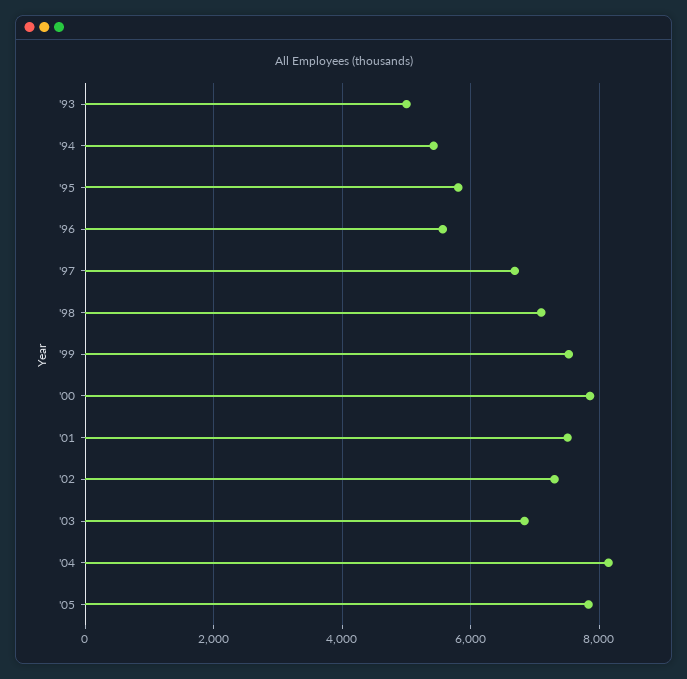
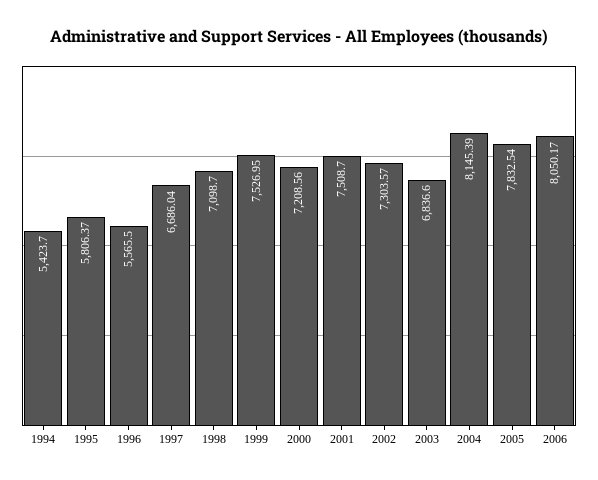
'93: 5000 -> none
'00: 7800 -> 7208.56
2006: none -> 8050.17

